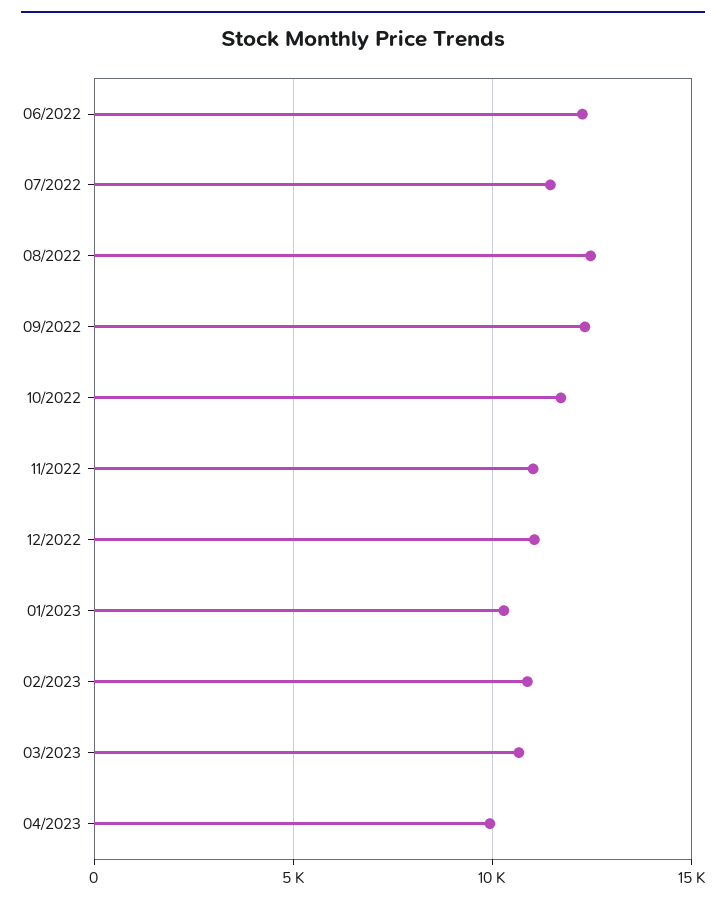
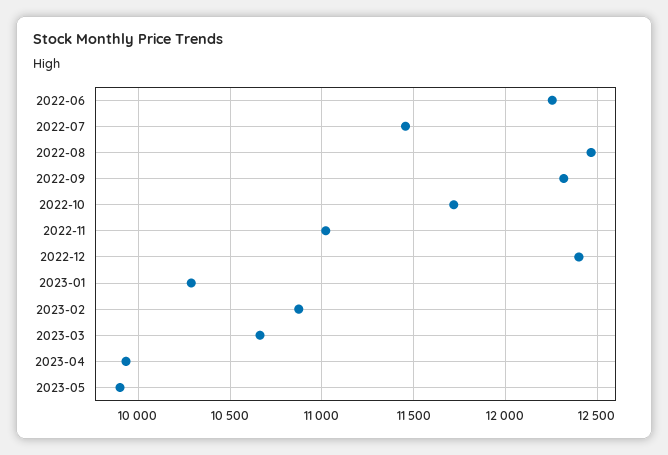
12/2022: 11000 -> 12400
2023-05: none -> 9900

